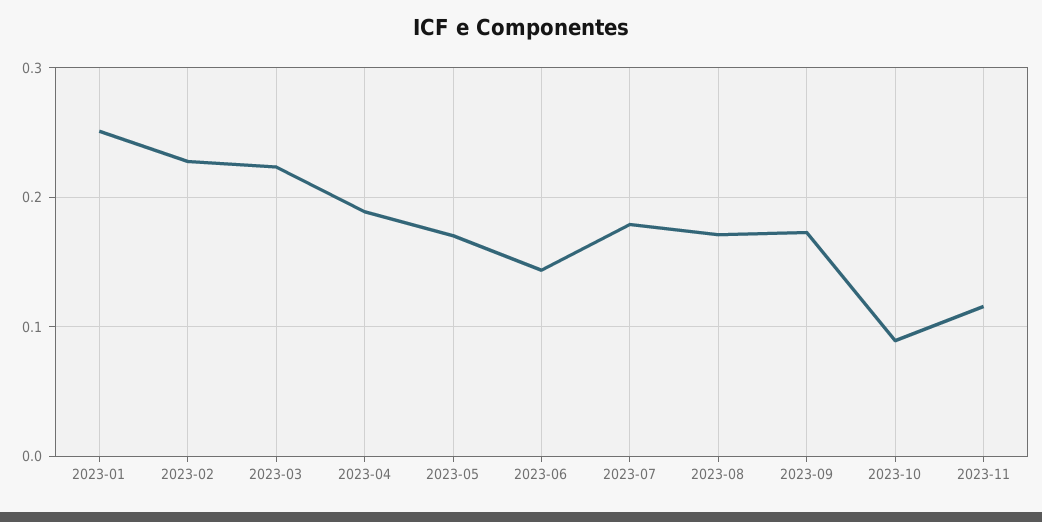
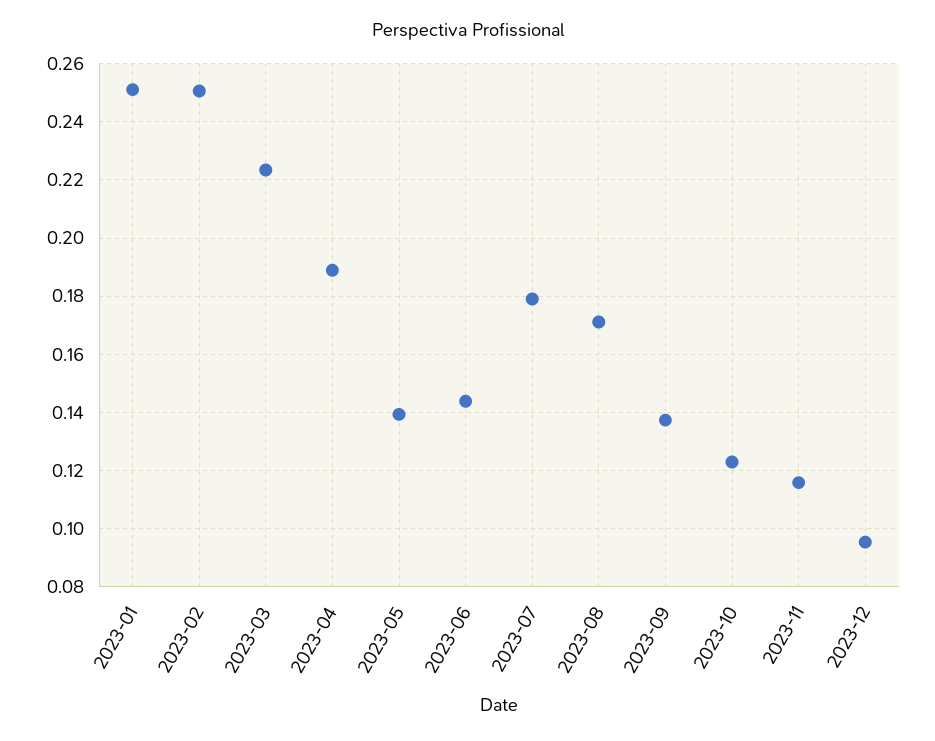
2023-02: 0.23 -> 0.25
2023-05: 0.17 -> 0.14
2023-09: 0.17 -> 0.1375
2023-10: 0.09 -> 0.1225
2023-12: none -> 0.095

